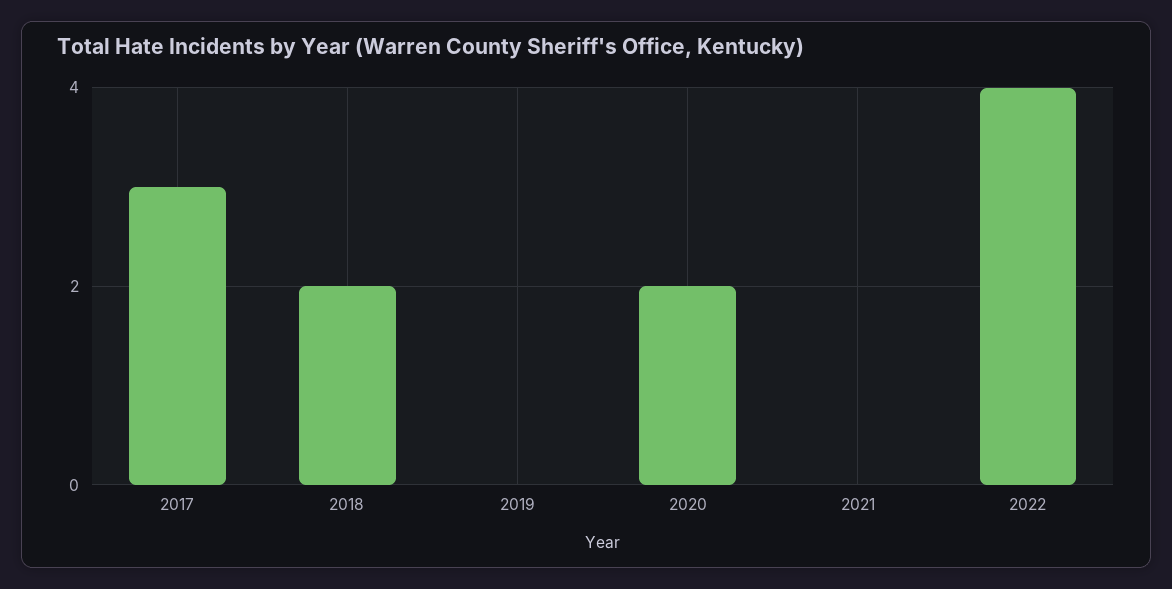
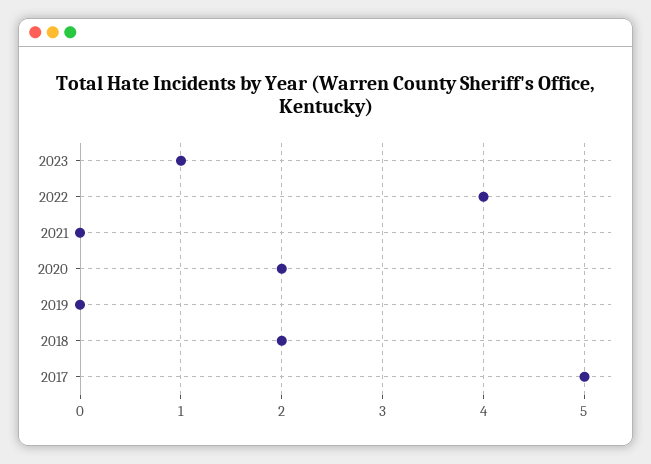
2017: 3 -> 5
2023: none -> 1

